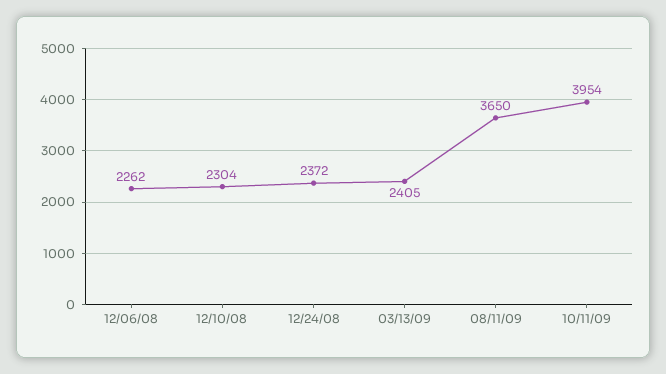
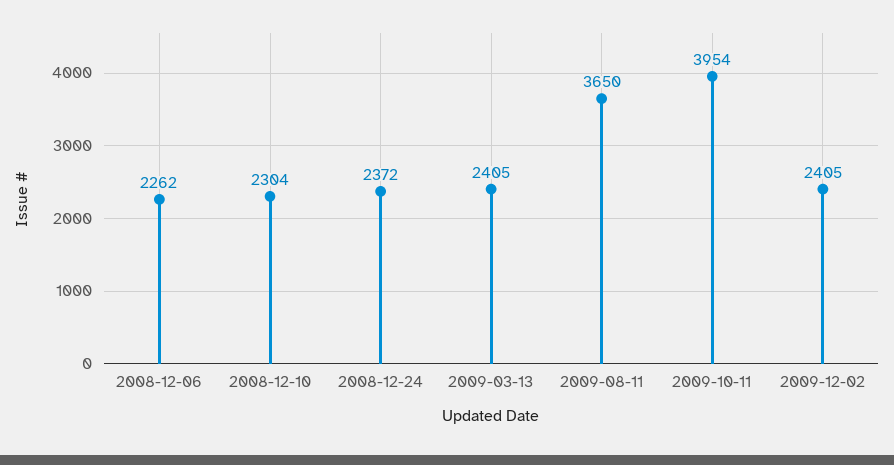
2009-12-02: none -> 2405

